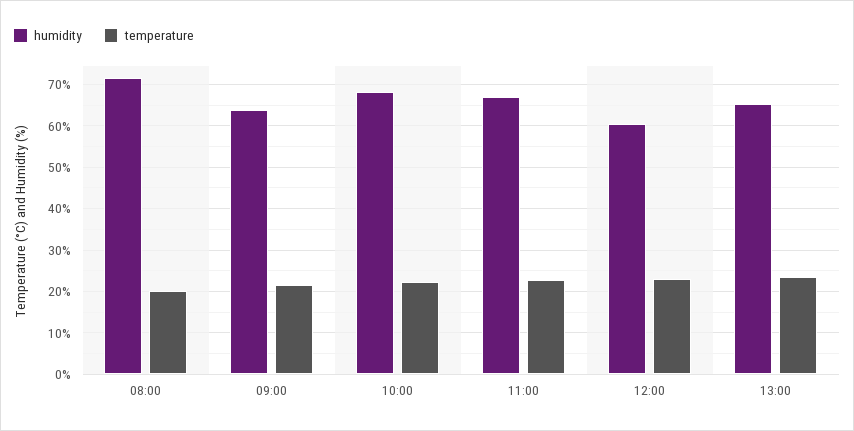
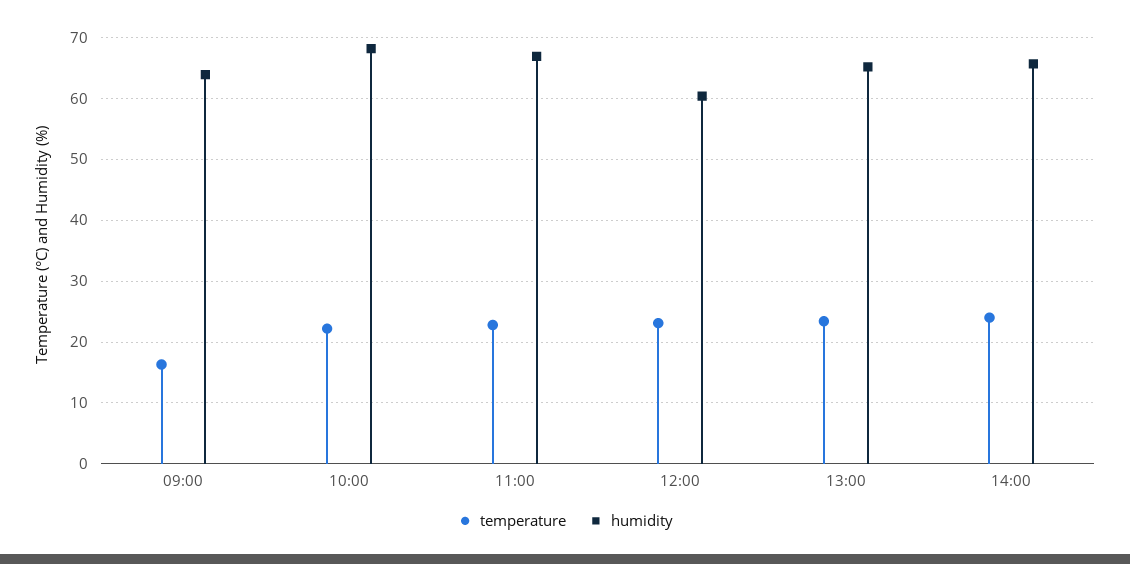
humidity, 08:00: 72 -> none
temperature, 08:00: 20 -> none
temperature, 09:00: 22 -> 16
temperature, 14:00: none -> 24
humidity, 14:00: none -> 66

